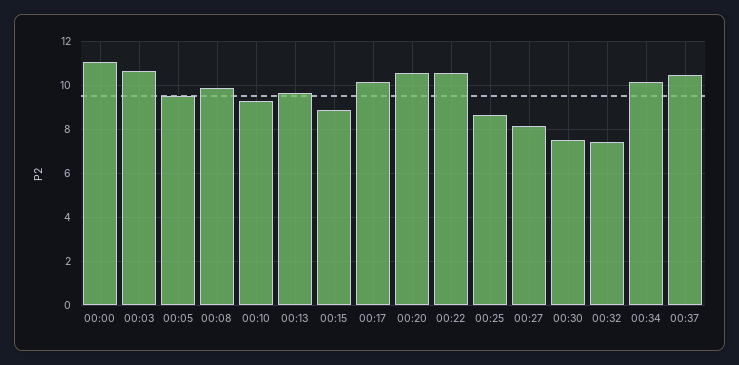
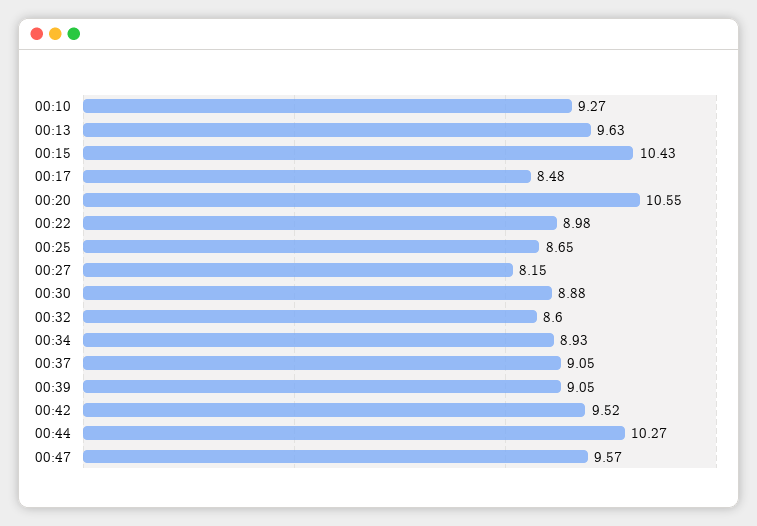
00:00: 11 -> none
00:03: 10.5 -> none
00:05: 9.5 -> none
00:08: 10 -> none
00:15: 9 -> 10.43
00:17: 10 -> 8.48
00:22: 10.5 -> 8.98
00:30: 7.5 -> 8.88
00:32: 7.5 -> 8.6
00:34: 10 -> 8.93
00:37: 10.5 -> 9.05
00:39: none -> 9.05
00:42: none -> 9.52
00:44: none -> 10.27
00:47: none -> 9.57

